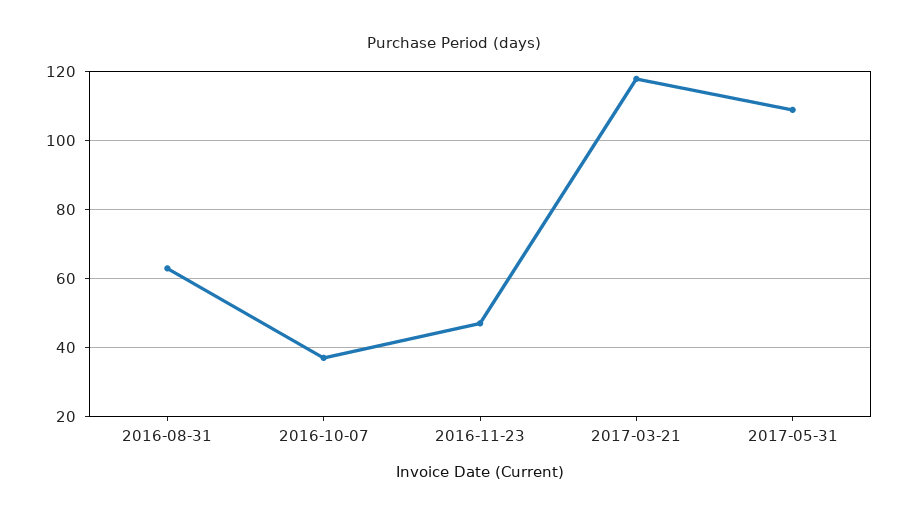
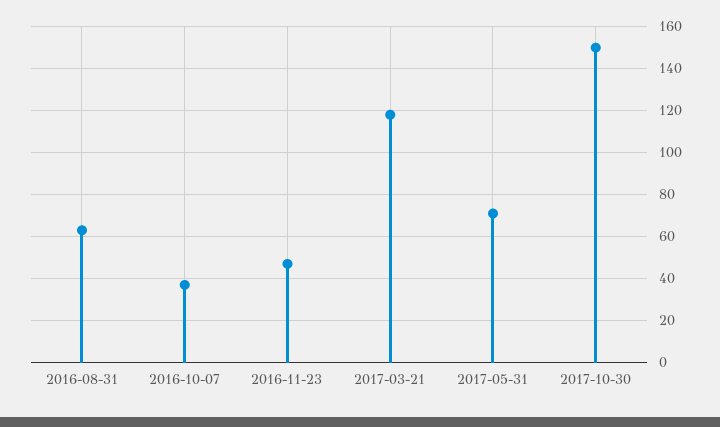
2017-05-31: 110 -> 70
2017-10-30: none -> 150

